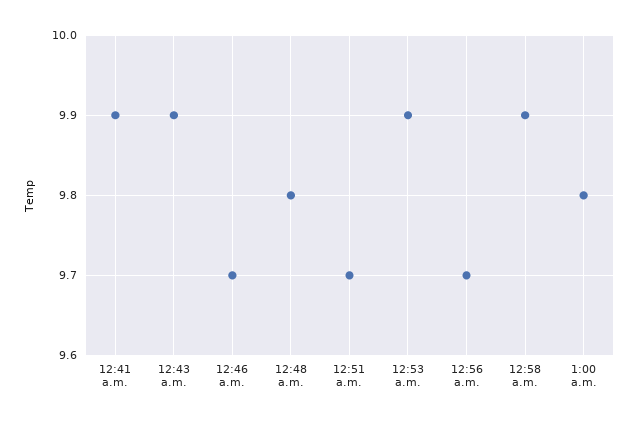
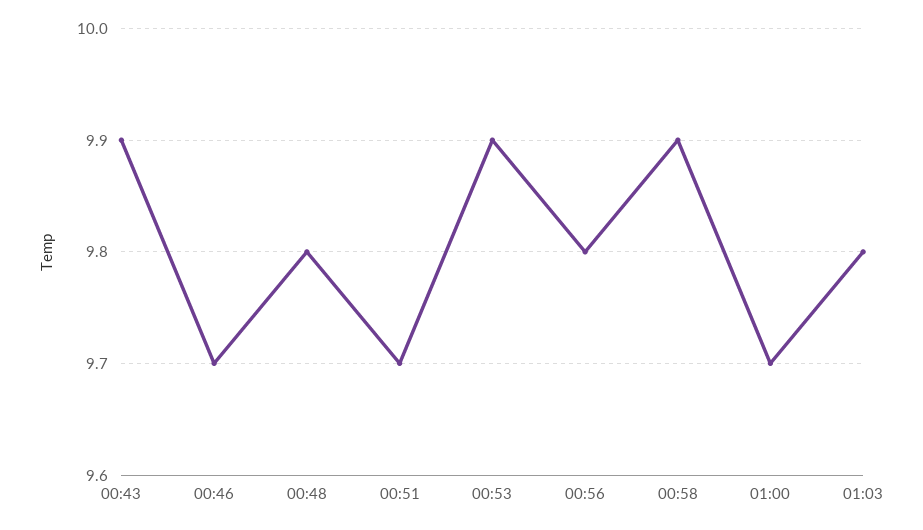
12:41 a.m.: 9.9 -> none
12:56 a.m.: 9.7 -> 9.8
1:00 a.m.: 9.8 -> 9.7
01:03: none -> 9.8

